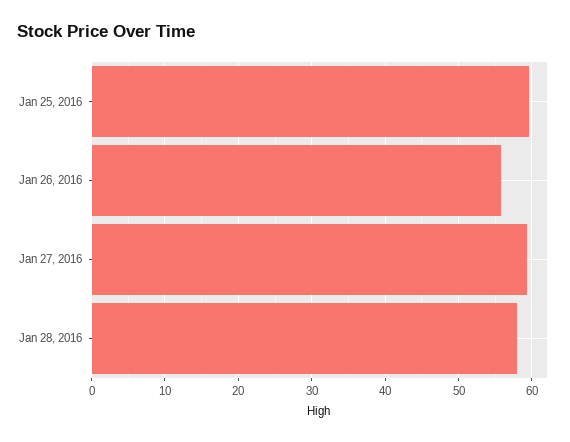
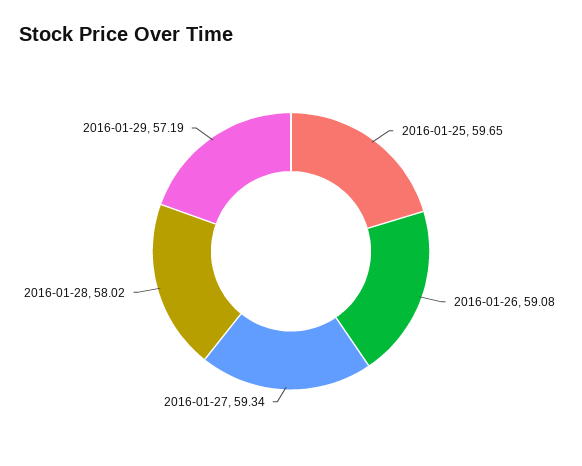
Jan 26, 2016: 56 -> 59.08
2016-01-29: none -> 57.19

